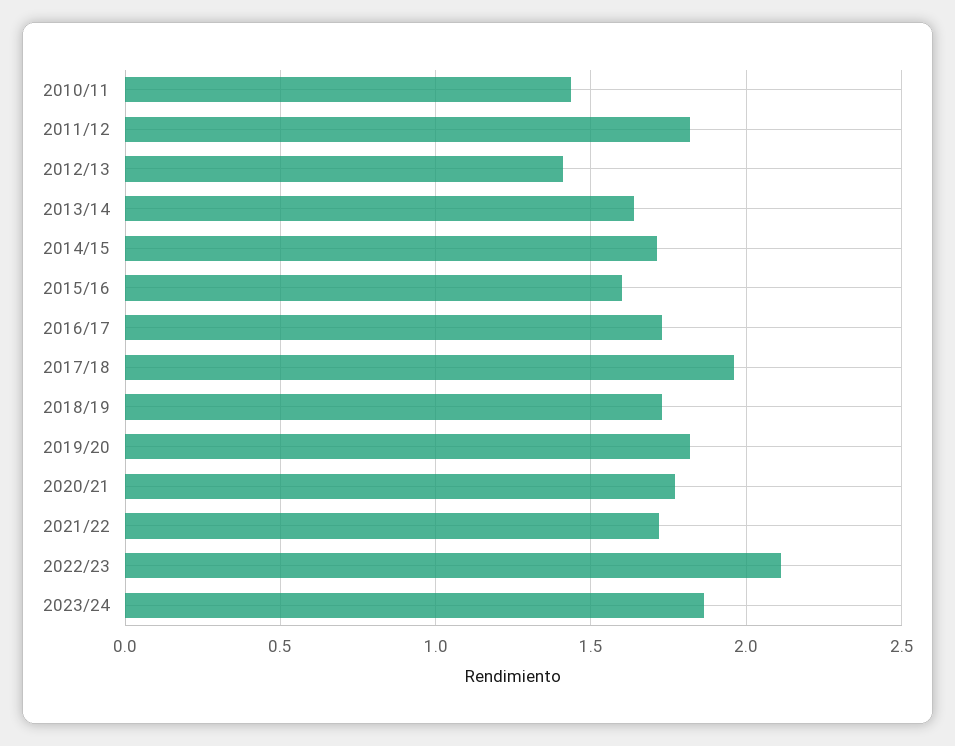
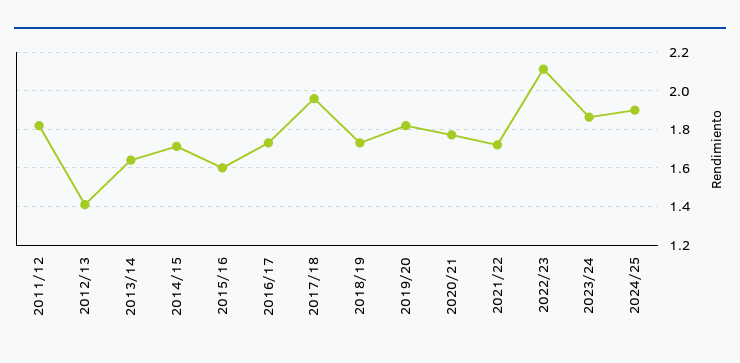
2010/11: 1.45 -> none
2024/25: none -> 1.9

